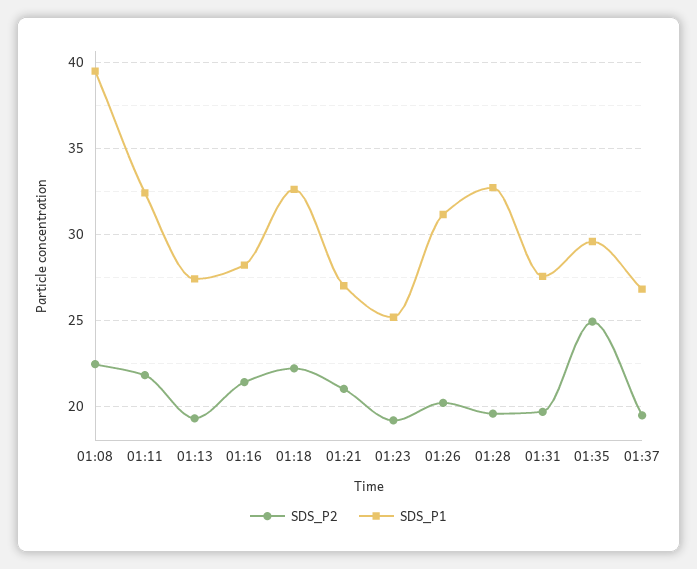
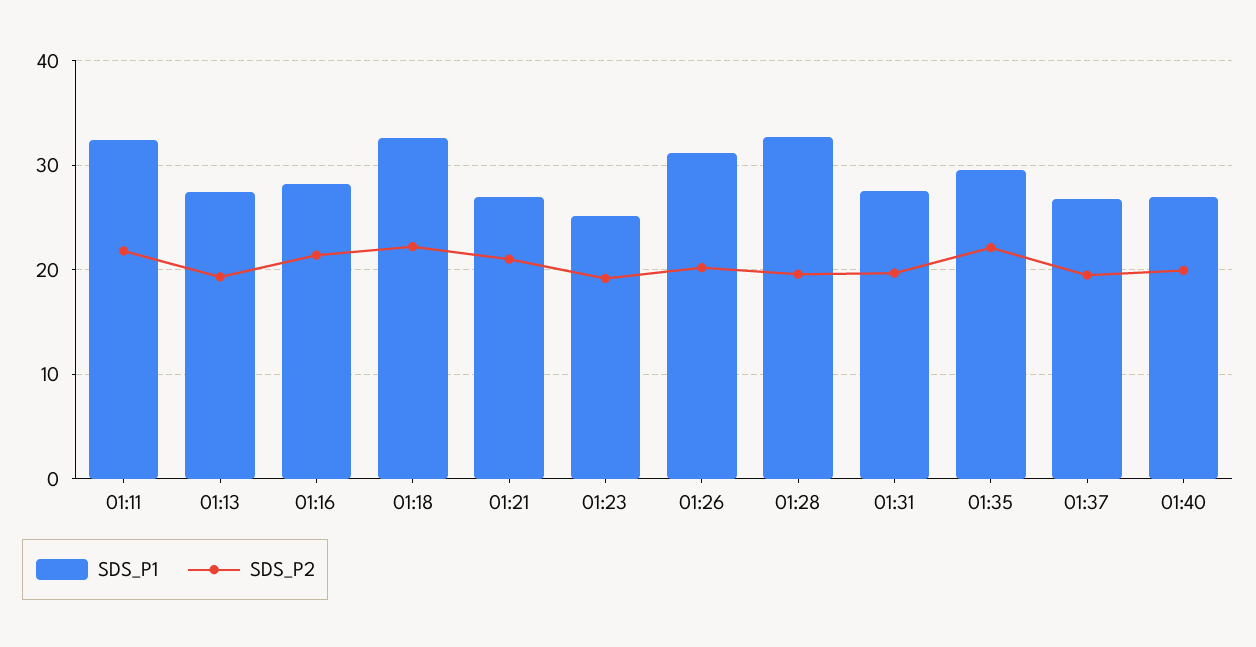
SDS_P2, 01:08: 22.5 -> none
SDS_P1, 01:08: 39.5 -> none
SDS_P2, 01:35: 25 -> 22
SDS_P1, 01:40: none -> 27
SDS_P2, 01:40: none -> 20

